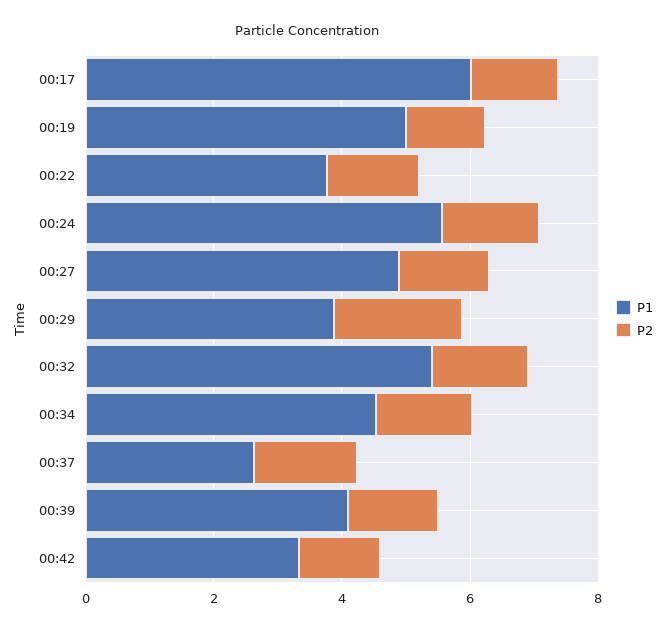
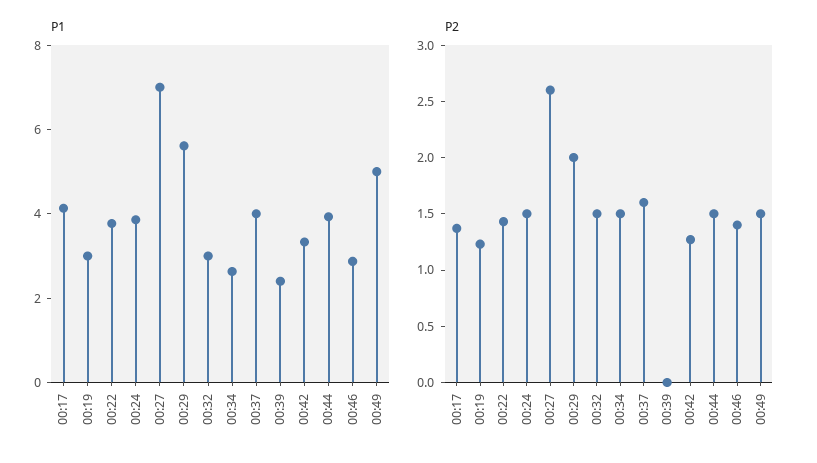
P1, 00:17: 6 -> 4
P1, 00:19: 5 -> 3
P1, 00:24: 5.5 -> 4
P1, 00:27: 5 -> 7
P2, 00:27: 1.5 -> 2.6
P1, 00:29: 4 -> 5.5
P1, 00:32: 5.5 -> 3
P1, 00:34: 4.5 -> 2.5
P1, 00:37: 2.5 -> 4
P1, 00:39: 4 -> 2.5
P2, 00:39: 1.5 -> 0
P1, 00:44: none -> 4
P1, 00:46: none -> 3
P1, 00:49: none -> 5
P2, 00:44: none -> 1.5
P2, 00:46: none -> 1.4
P2, 00:49: none -> 1.5

